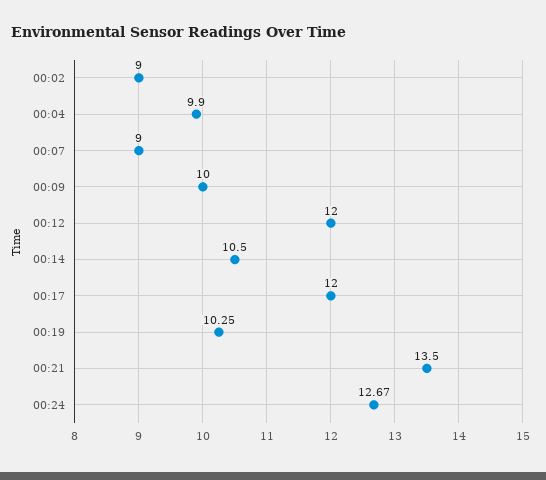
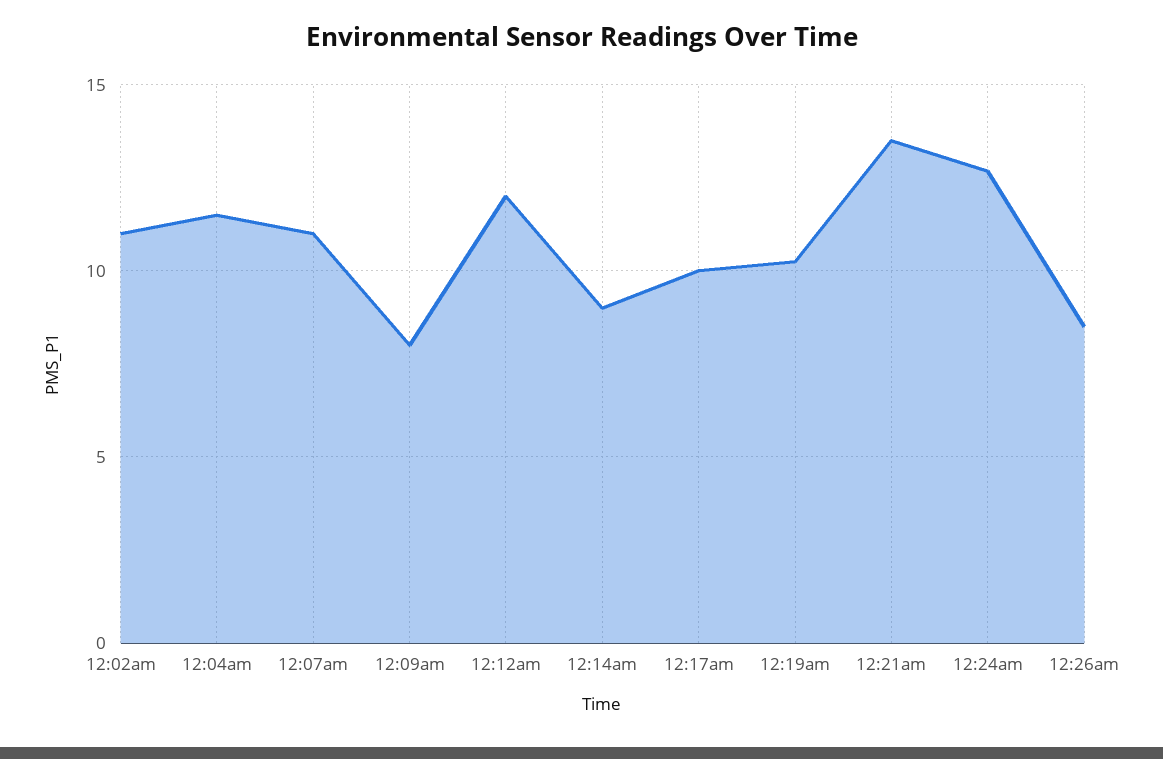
00:02: 9 -> 11
00:04: 9.9 -> 11.5
00:07: 9 -> 11
00:09: 10 -> 8
00:14: 10.5 -> 9
00:17: 12 -> 10
12:26am: none -> 8.5

